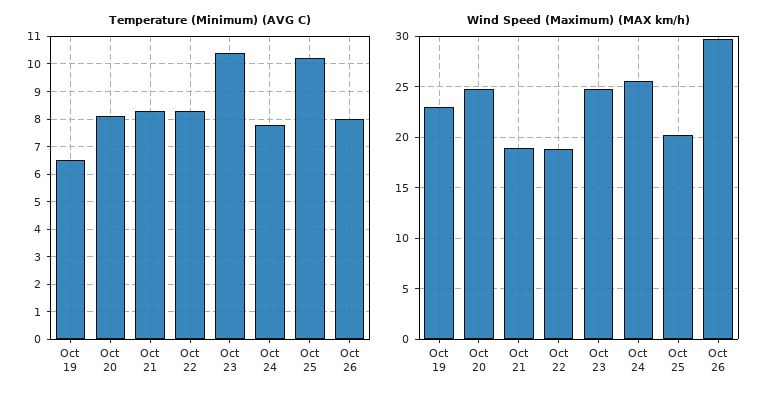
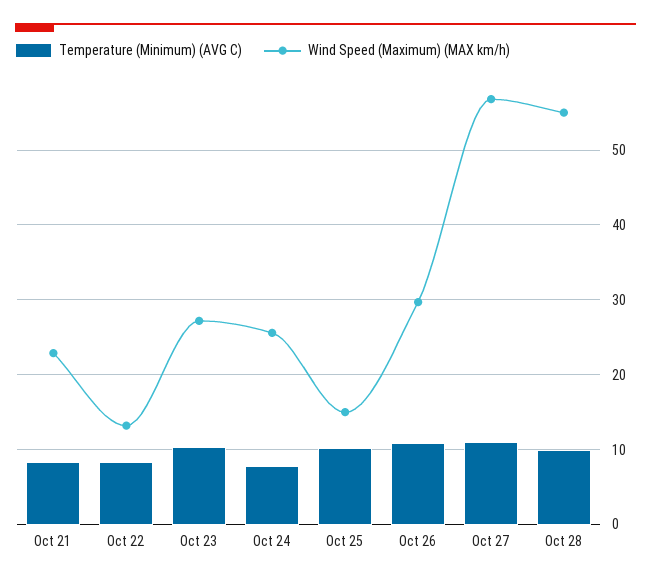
Temperature (Minimum) (AVG C), Oct 19: 6.5 -> none
Temperature (Minimum) (AVG C), Oct 20: 8 -> none
Temperature (Minimum) (AVG C), Oct 26: 8 -> 11
Wind Speed (Maximum) (MAX km/h), Oct 19: 23 -> none
Wind Speed (Maximum) (MAX km/h), Oct 20: 25 -> none
Wind Speed (Maximum) (MAX km/h), Oct 21: 19 -> 23
Wind Speed (Maximum) (MAX km/h), Oct 22: 19 -> 13
Wind Speed (Maximum) (MAX km/h), Oct 23: 25 -> 27
Wind Speed (Maximum) (MAX km/h), Oct 25: 20 -> 15
Temperature (Minimum) (AVG C), Oct 27: none -> 11
Wind Speed (Maximum) (MAX km/h), Oct 27: none -> 57
Temperature (Minimum) (AVG C), Oct 28: none -> 10
Wind Speed (Maximum) (MAX km/h), Oct 28: none -> 55

